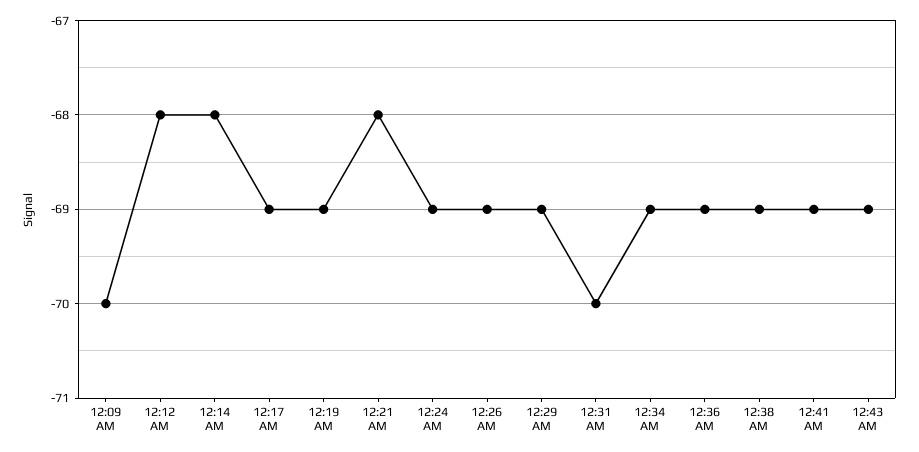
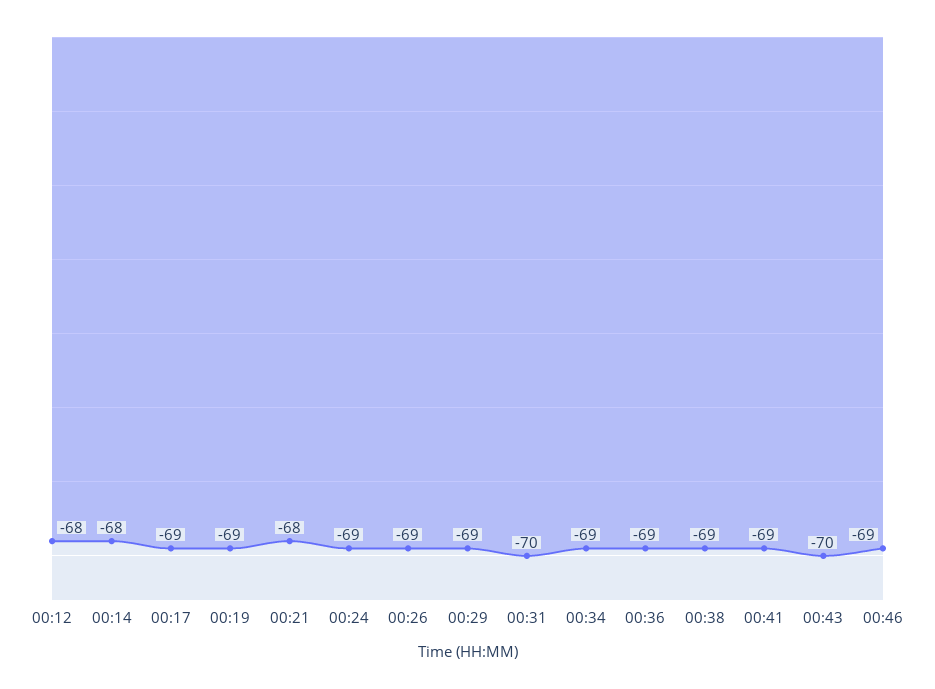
12:09 AM: -70 -> none
12:43 AM: -69 -> -70
00:46: none -> -69

